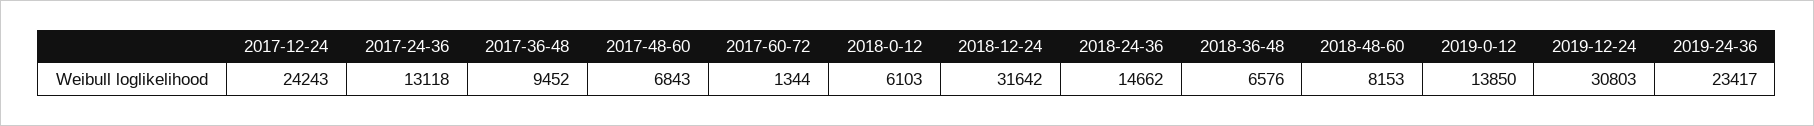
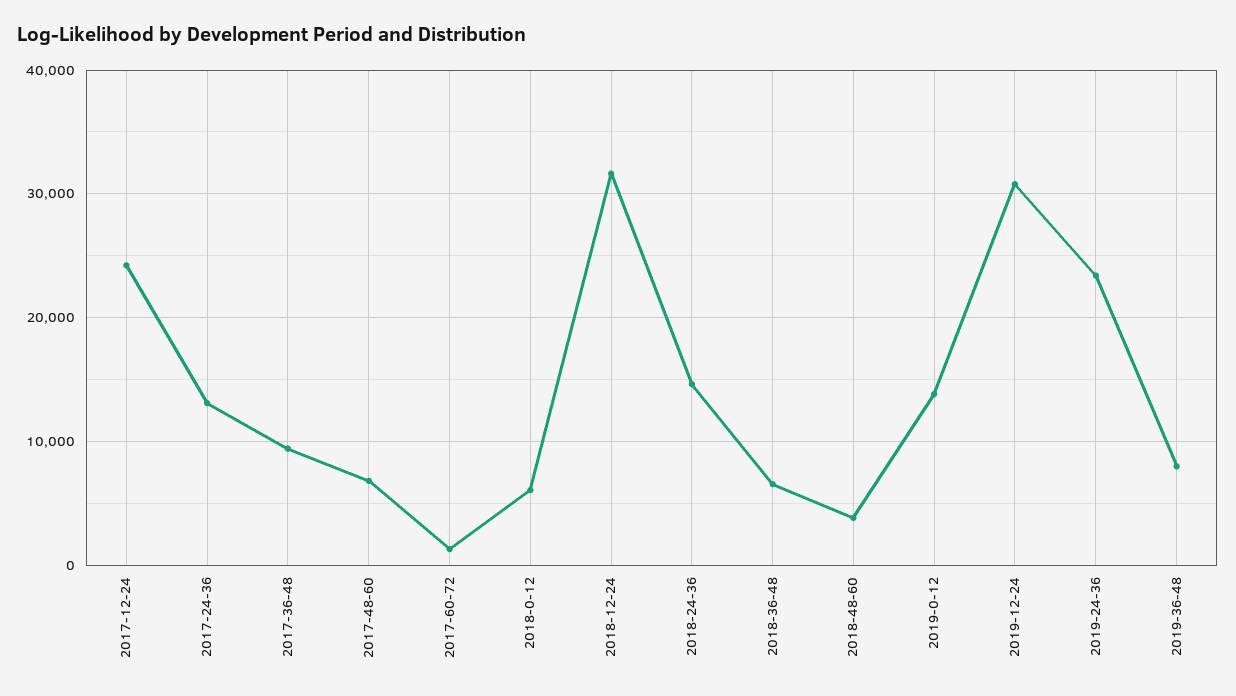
2018-48-60: 8153 -> 4000
2019-36-48: none -> 8000

